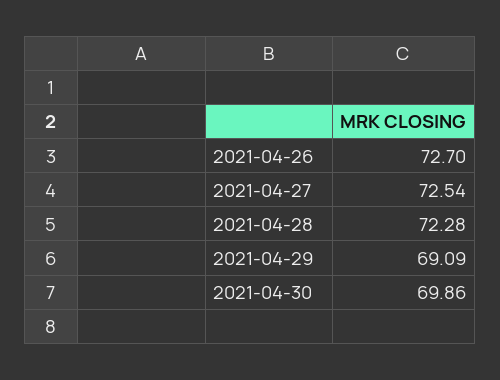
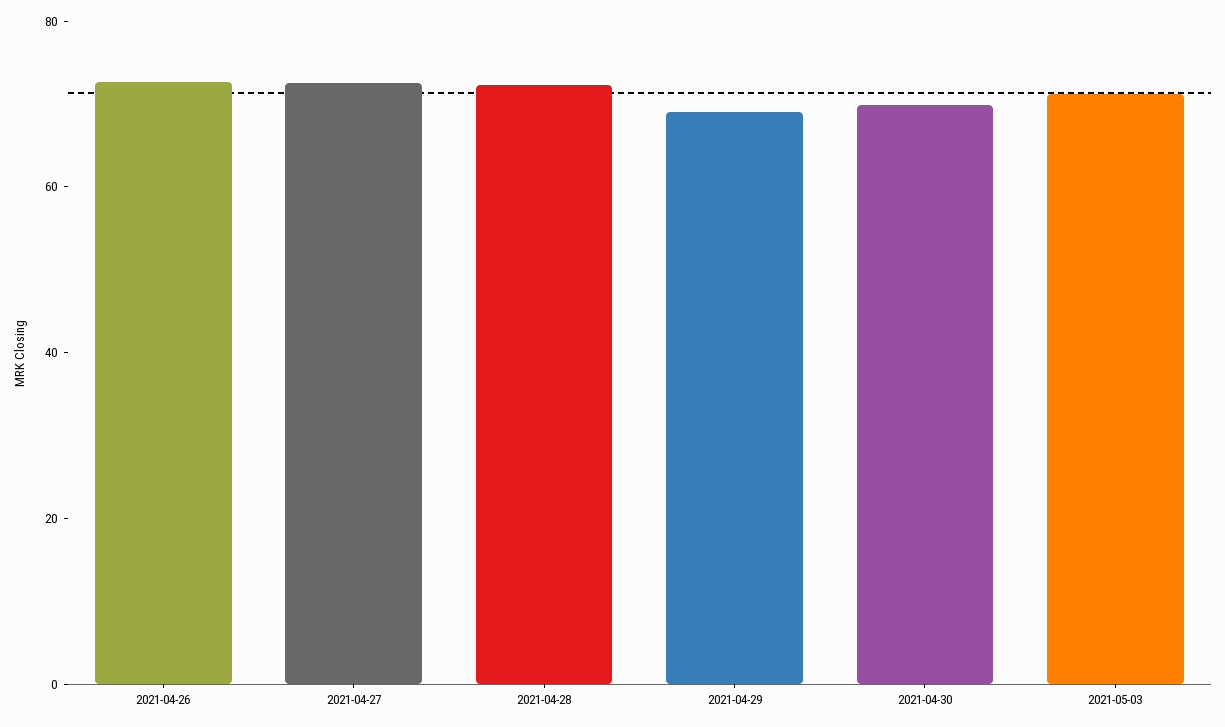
2021-05-03: none -> 70

